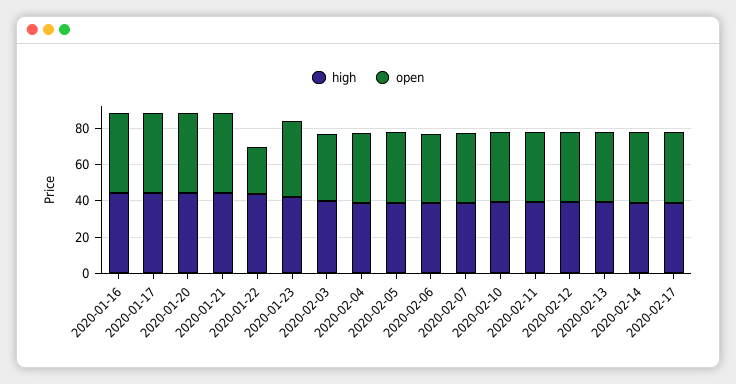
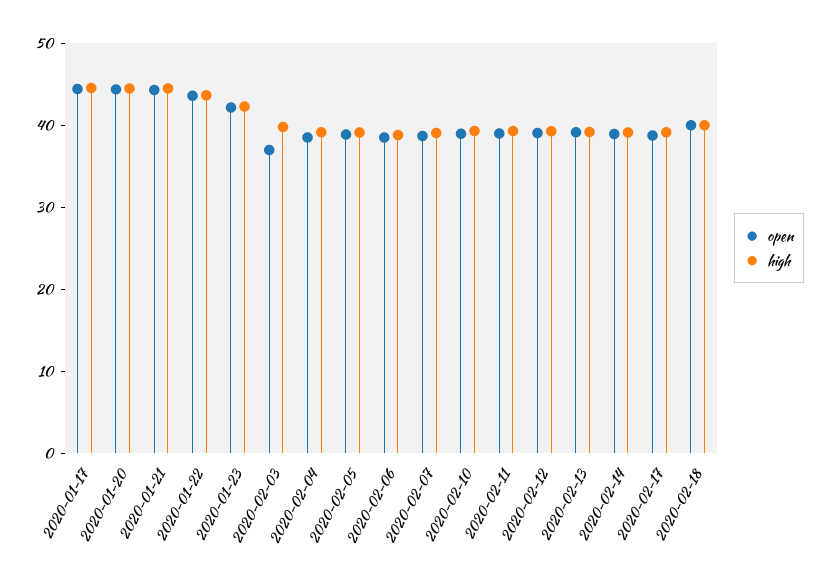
high, 2020-01-16: 45 -> none
open, 2020-01-16: 45 -> none
open, 2020-01-22: 25 -> 44
open, 2020-02-18: none -> 40
high, 2020-02-18: none -> 40

